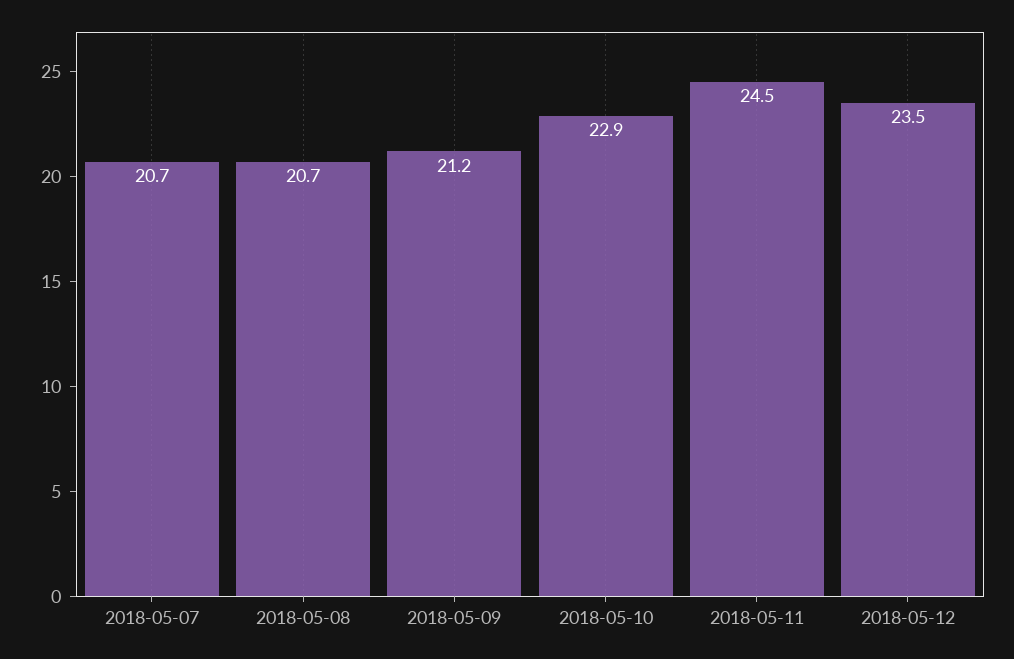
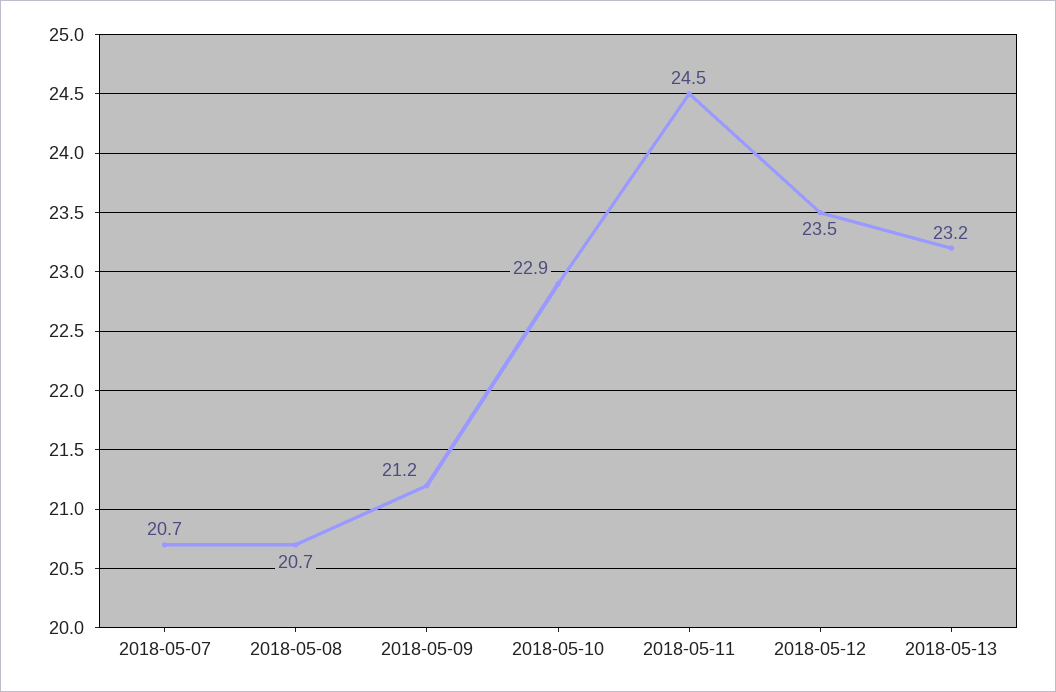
2018-05-13: none -> 23.2

